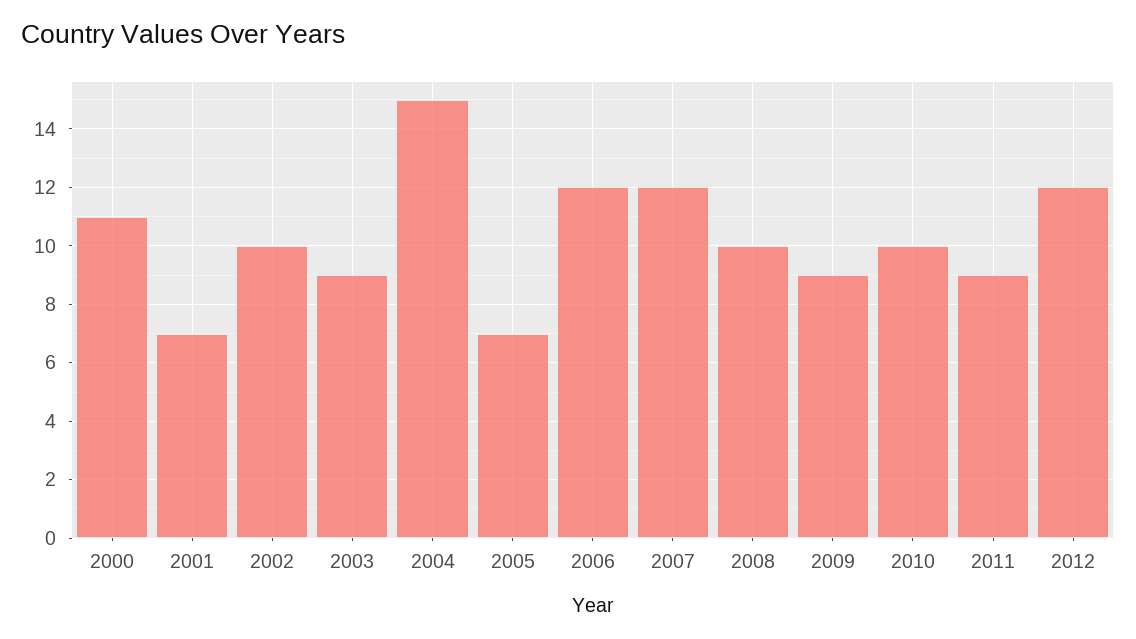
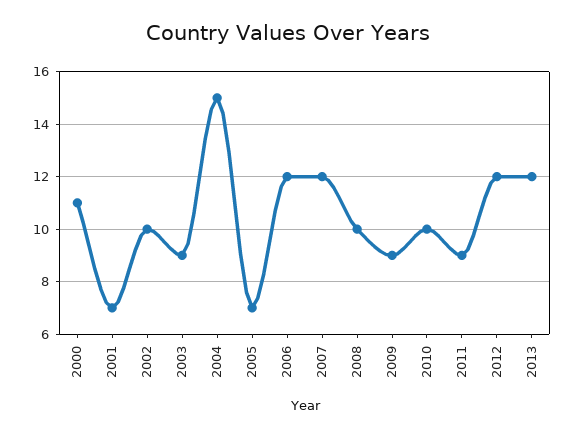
2013: none -> 12

